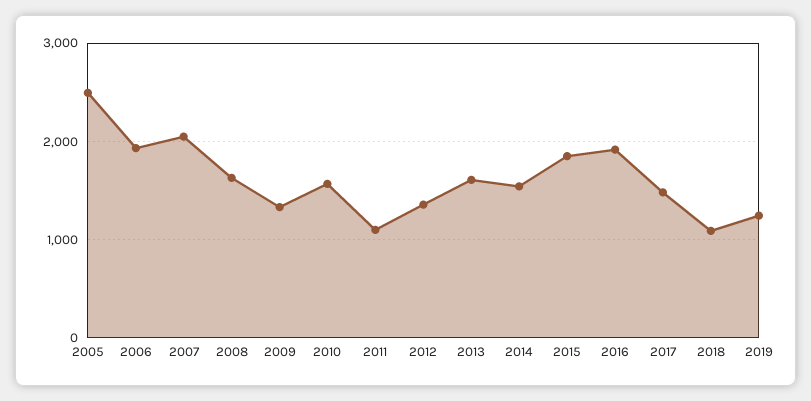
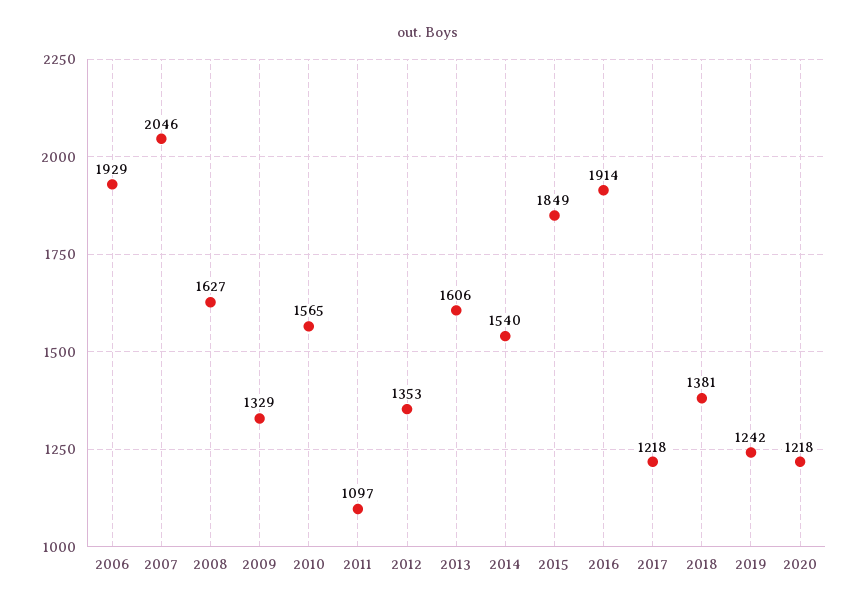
2005: 2500 -> none
2017: 1500 -> 1218
2018: 1100 -> 1381
2020: none -> 1218

